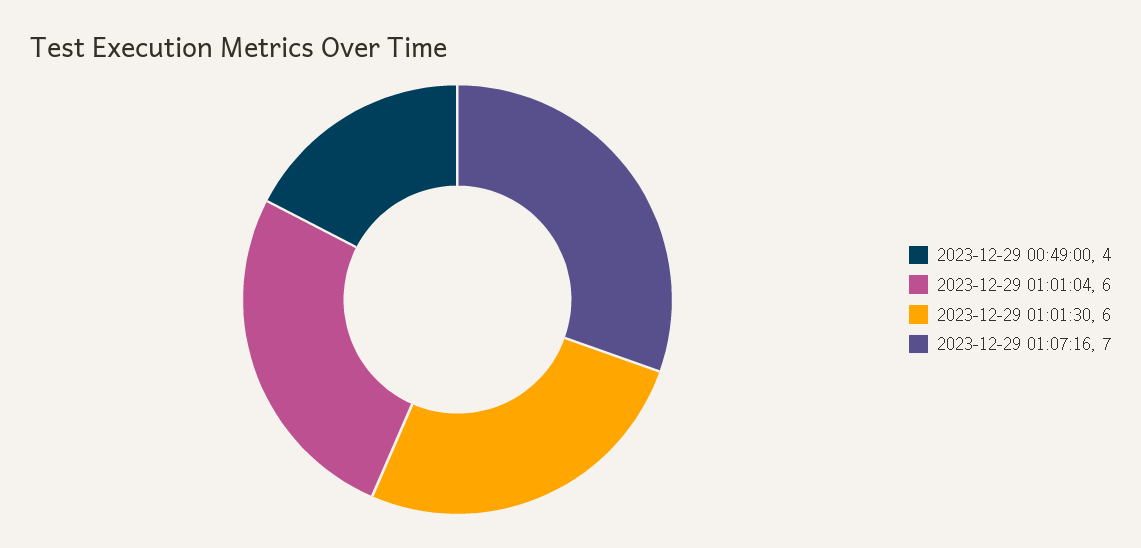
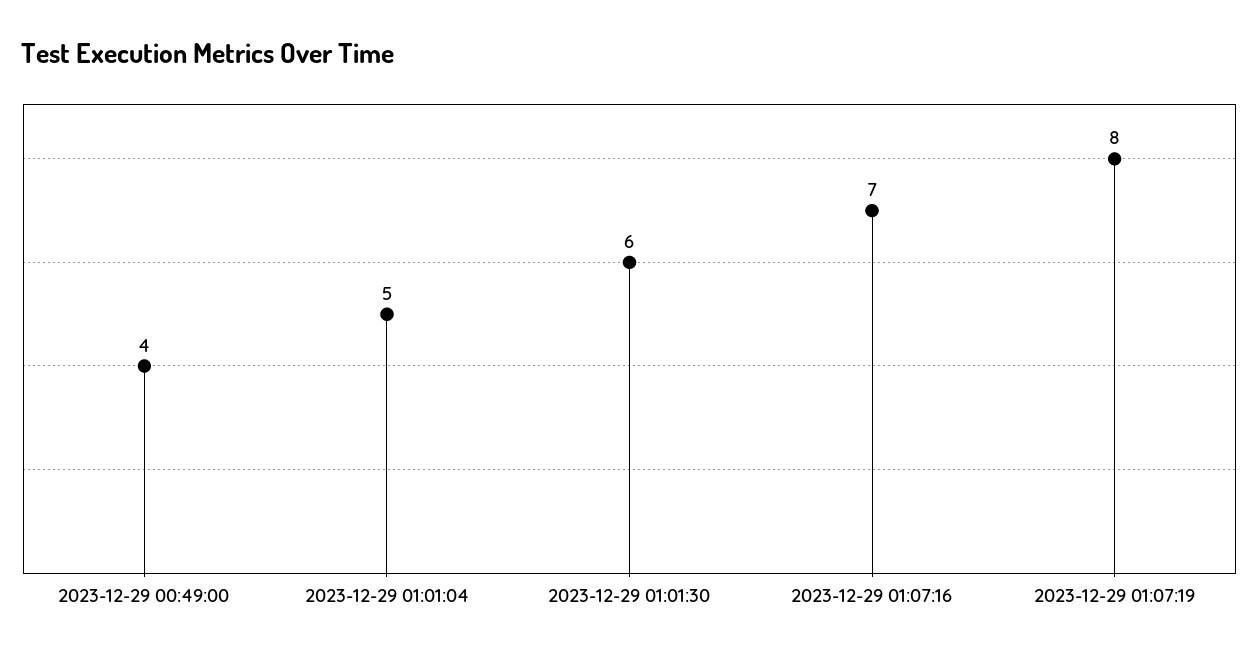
2023-12-29 01:01:04: 6 -> 5
2023-12-29 01:07:19: none -> 8

